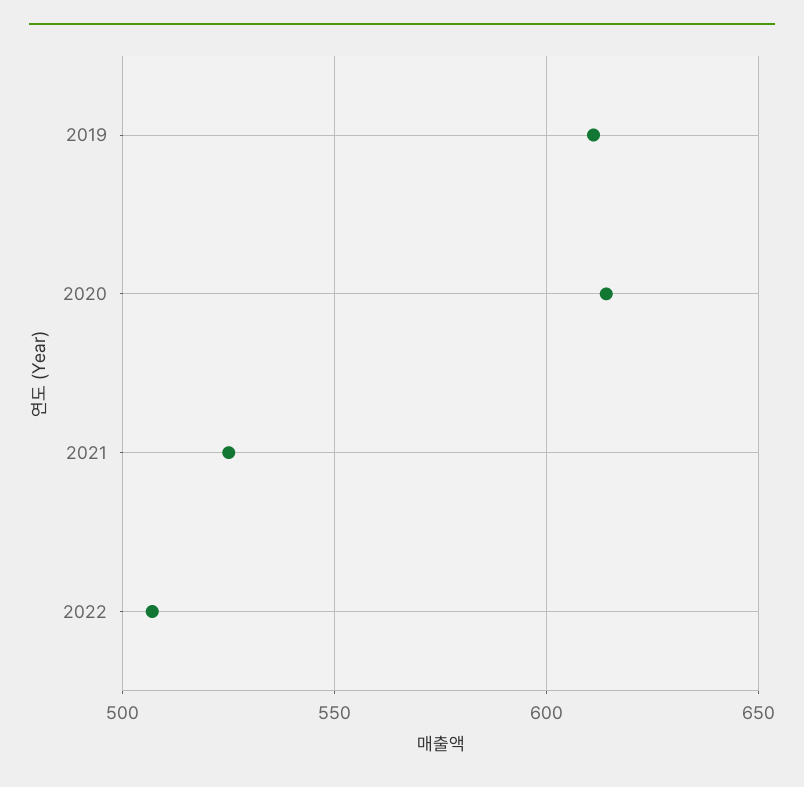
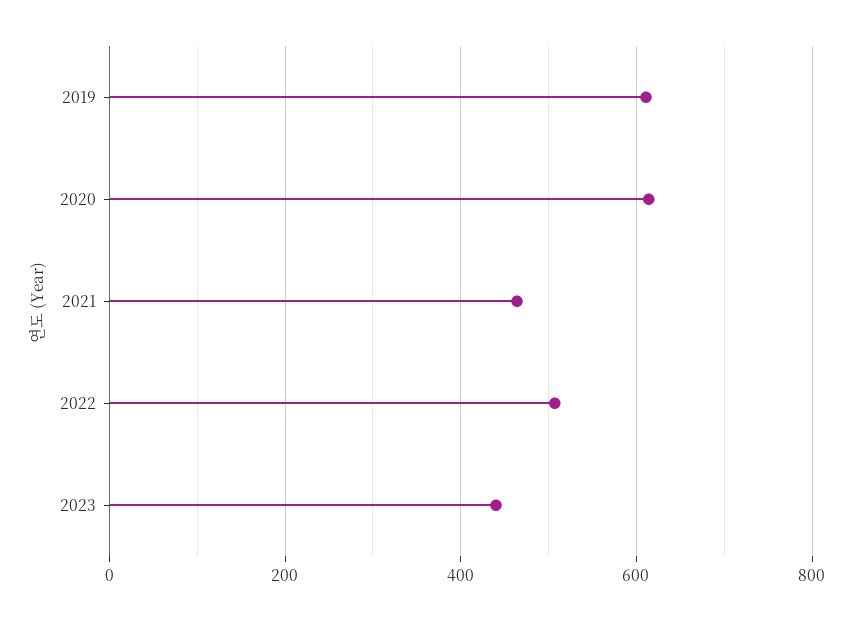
2021: 525 -> 460
2023: none -> 440

